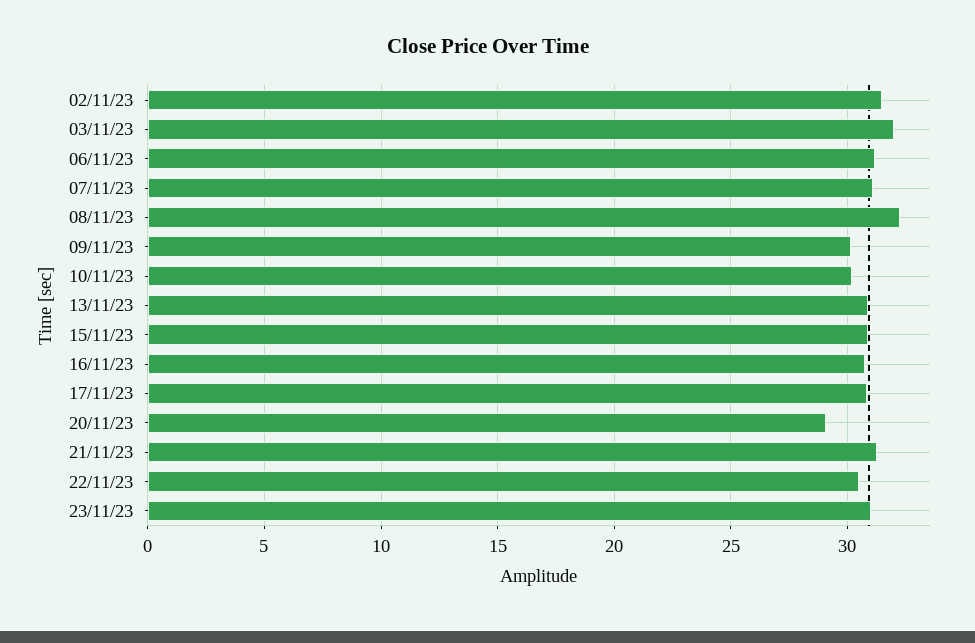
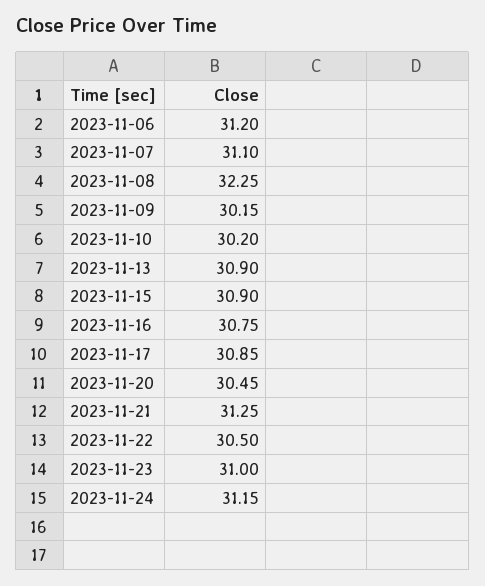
02/11/23: 31.5 -> none
03/11/23: 32 -> none
20/11/23: 29 -> 30.45
2023-11-24: none -> 31.15

